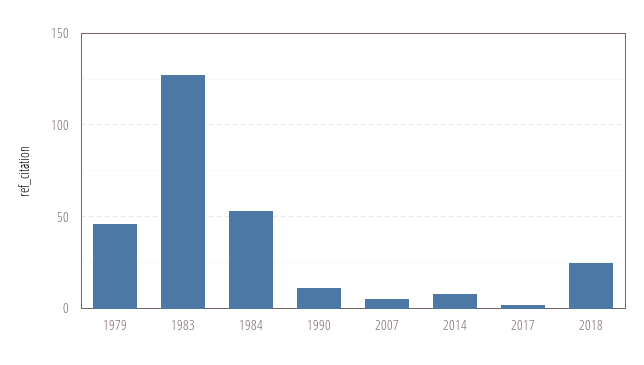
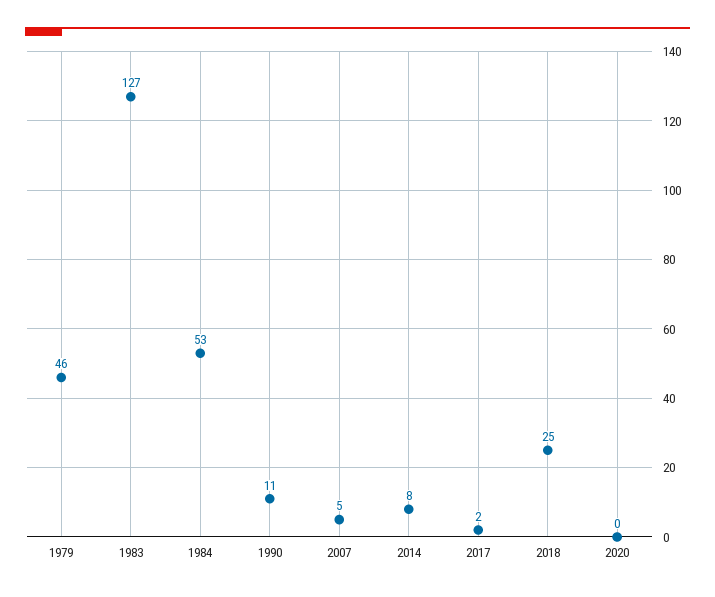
2020: none -> 0

